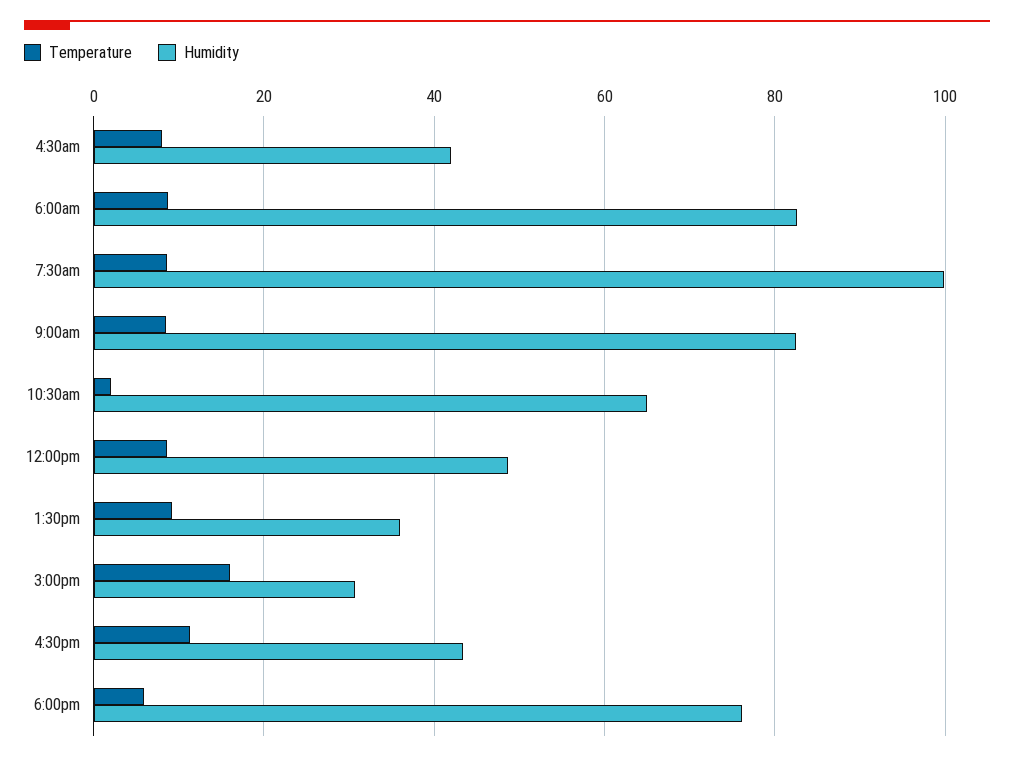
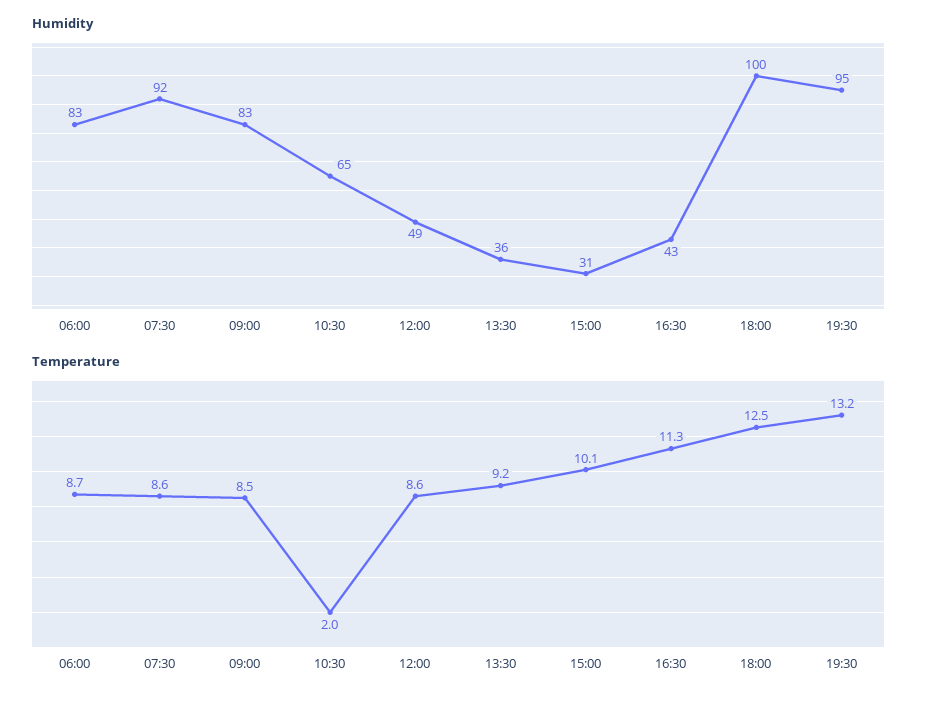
Temperature, 4:30am: 8 -> none
Humidity, 4:30am: 42 -> none
Humidity, 7:30am: 100 -> 92
Temperature, 3:00pm: 16 -> 10.1
Temperature, 6:00pm: 6 -> 12.5
Humidity, 6:00pm: 76 -> 100
Humidity, 19:30: none -> 95
Temperature, 19:30: none -> 13.2

